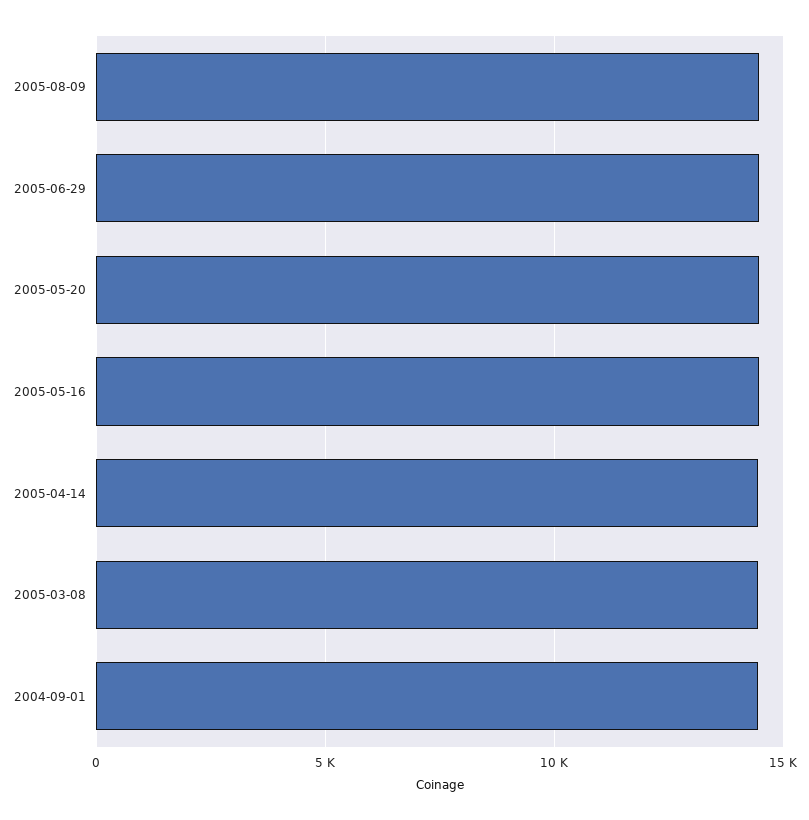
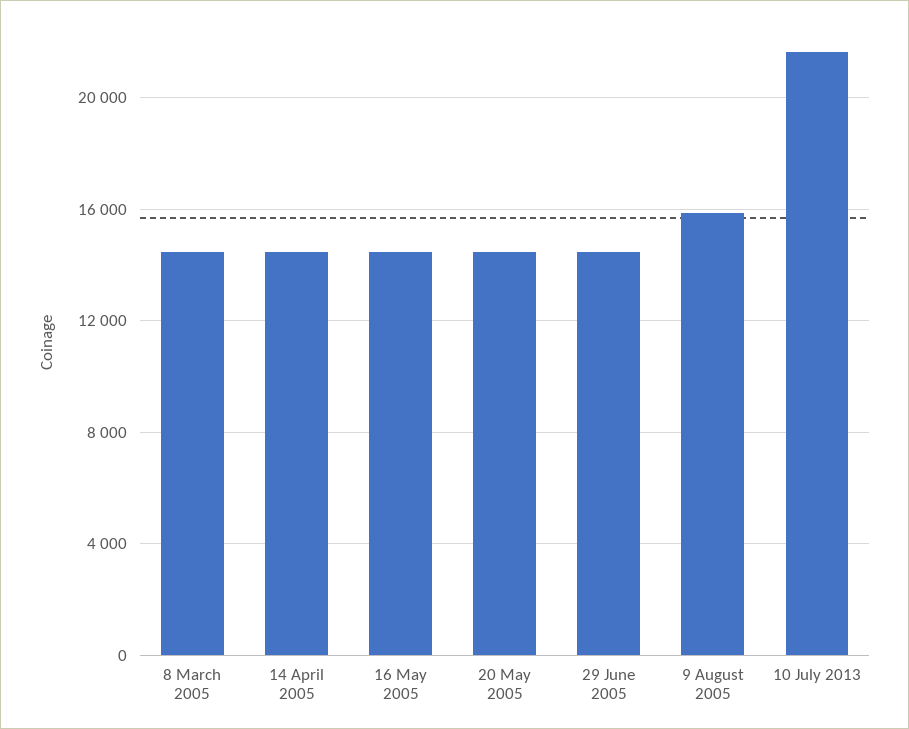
2005-08-09: 14500 -> 16000
2004-09-01: 14500 -> none
10 July 2013: none -> 21500

